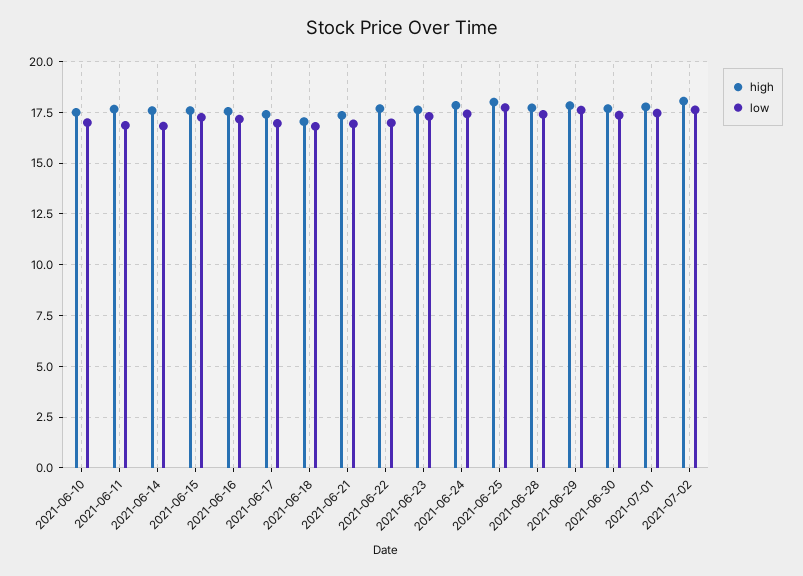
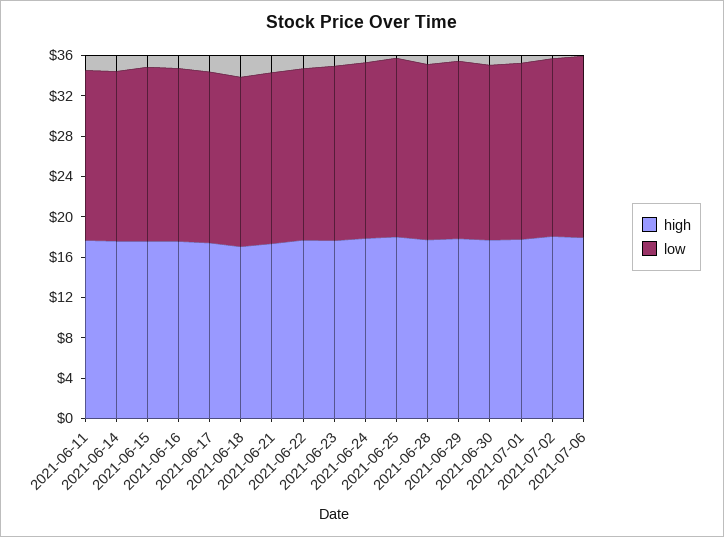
high, 2021-06-10: 17.5 -> none
low, 2021-06-10: 17 -> none
high, 2021-07-06: none -> 18
low, 2021-07-06: none -> 18

